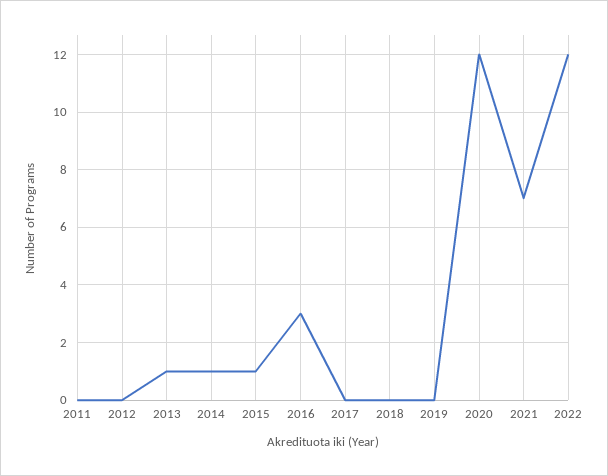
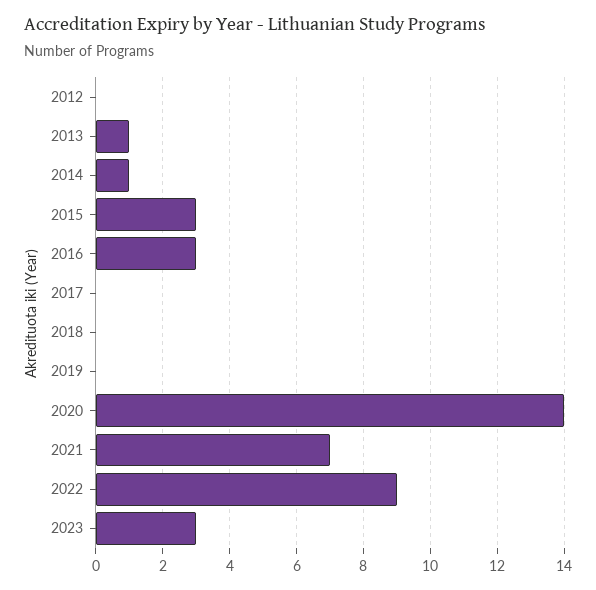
2011: 0 -> none
2015: 1 -> 3
2020: 12 -> 14
2022: 12 -> 9
2023: none -> 3

